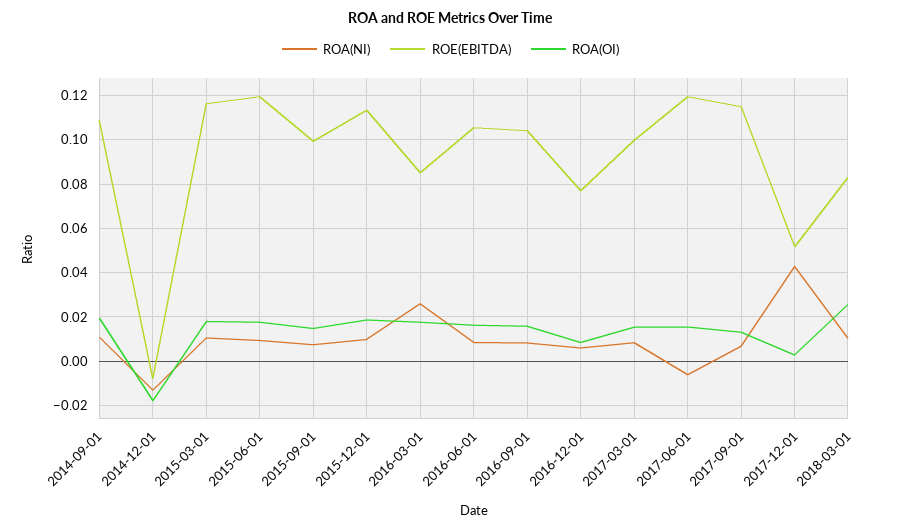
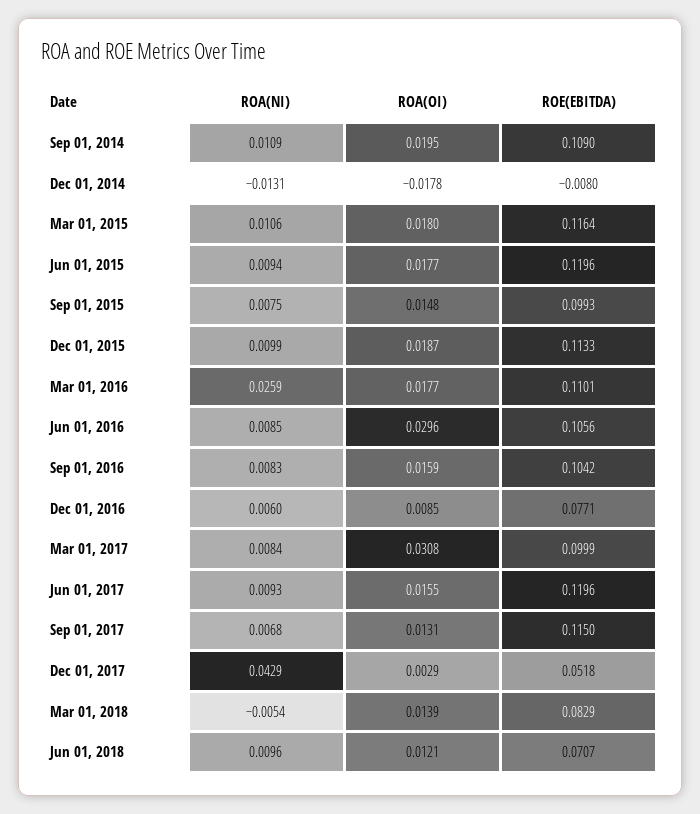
ROE(EBITDA), 2016-03-01: 0.085 -> 0.1101
ROA(OI), 2016-06-01: 0.015 -> 0.0296
ROA(OI), 2017-03-01: 0.015 -> 0.0308
ROA(NI), 2017-06-01: -0.005 -> 0.0093
ROA(NI), 2018-03-01: 0.01 -> -0.0054
ROA(OI), 2018-03-01: 0.025 -> 0.0139
ROA(NI), Jun 01, 2018: none -> 0.0096
ROA(OI), Jun 01, 2018: none -> 0.0121
ROE(EBITDA), Jun 01, 2018: none -> 0.0707

